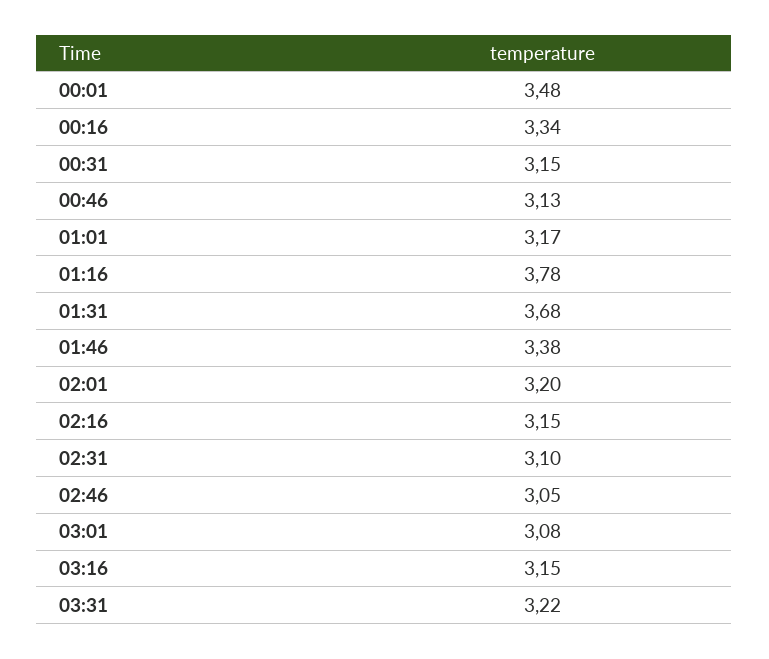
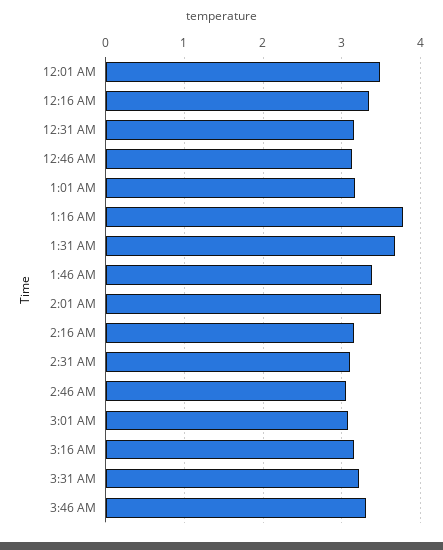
02:01: 3.2 -> 3.5
3:46 AM: none -> 3.3

